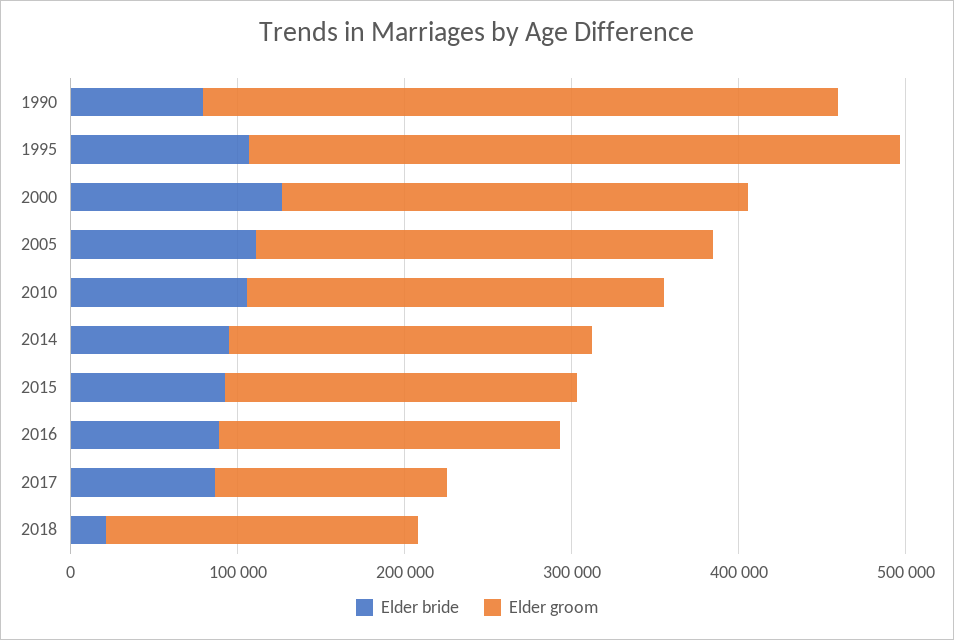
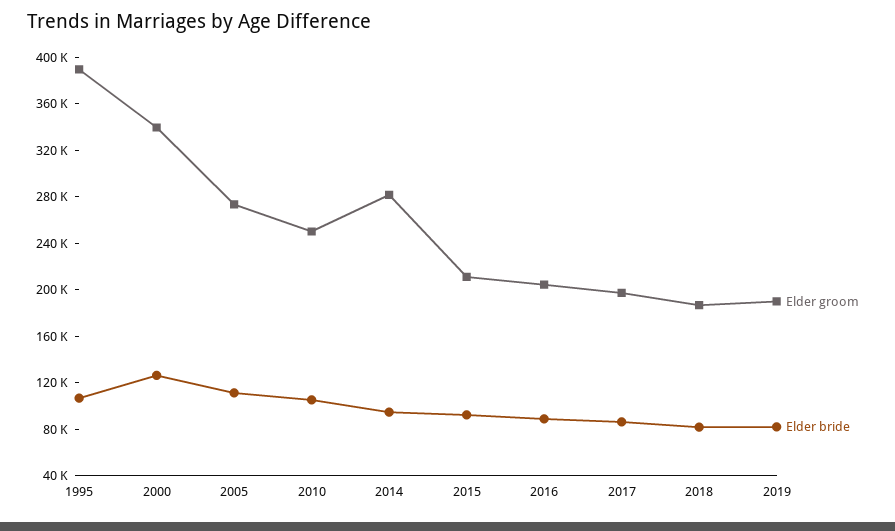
Elder bride, 1990: 80000 -> none
Elder groom, 1990: 380000 -> none
Elder groom, 2000: 280000 -> 340000
Elder groom, 2014: 220000 -> 280000
Elder groom, 2017: 140000 -> 200000
Elder bride, 2018: 20000 -> 80000
Elder groom, 2019: none -> 190000
Elder bride, 2019: none -> 80000

